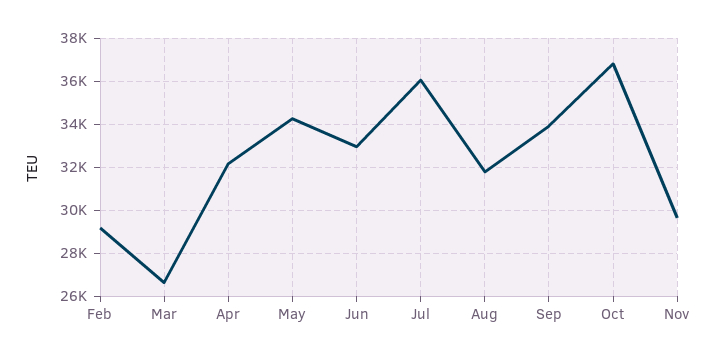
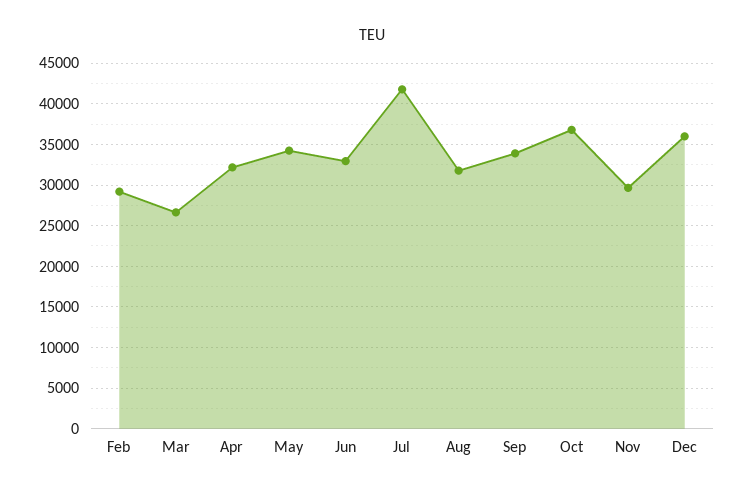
Jul: 36000 -> 42000
Dec: none -> 36000

